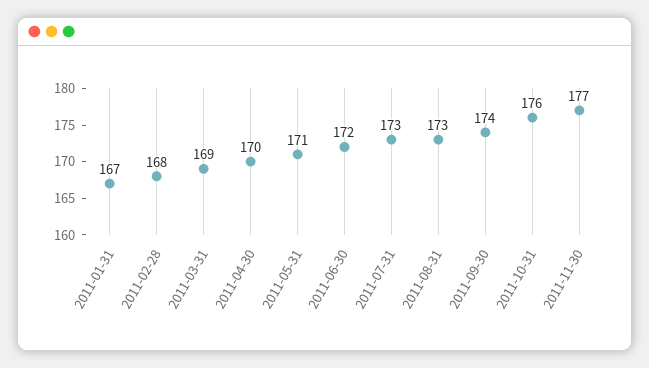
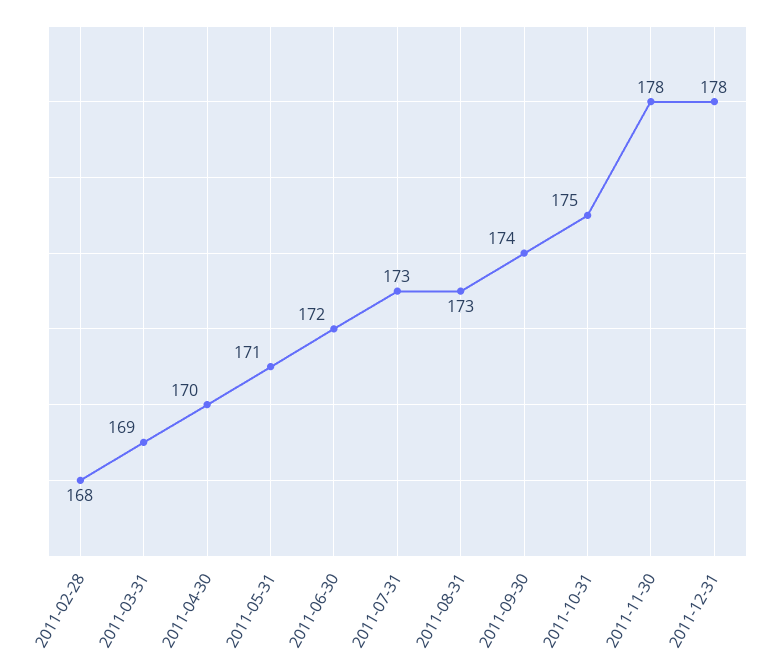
2011-01-31: 167 -> none
2011-10-31: 176 -> 175
2011-11-30: 177 -> 178
2011-12-31: none -> 178

